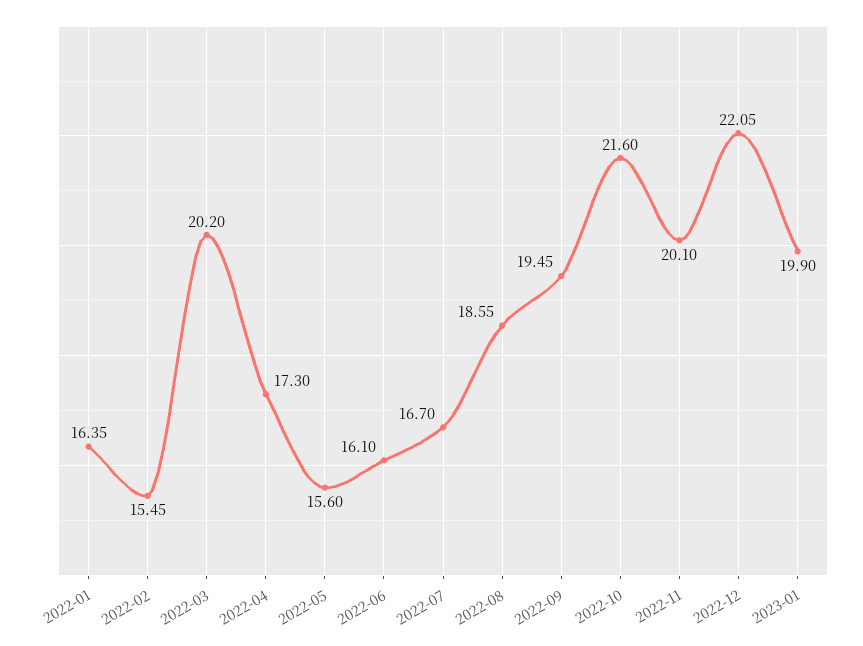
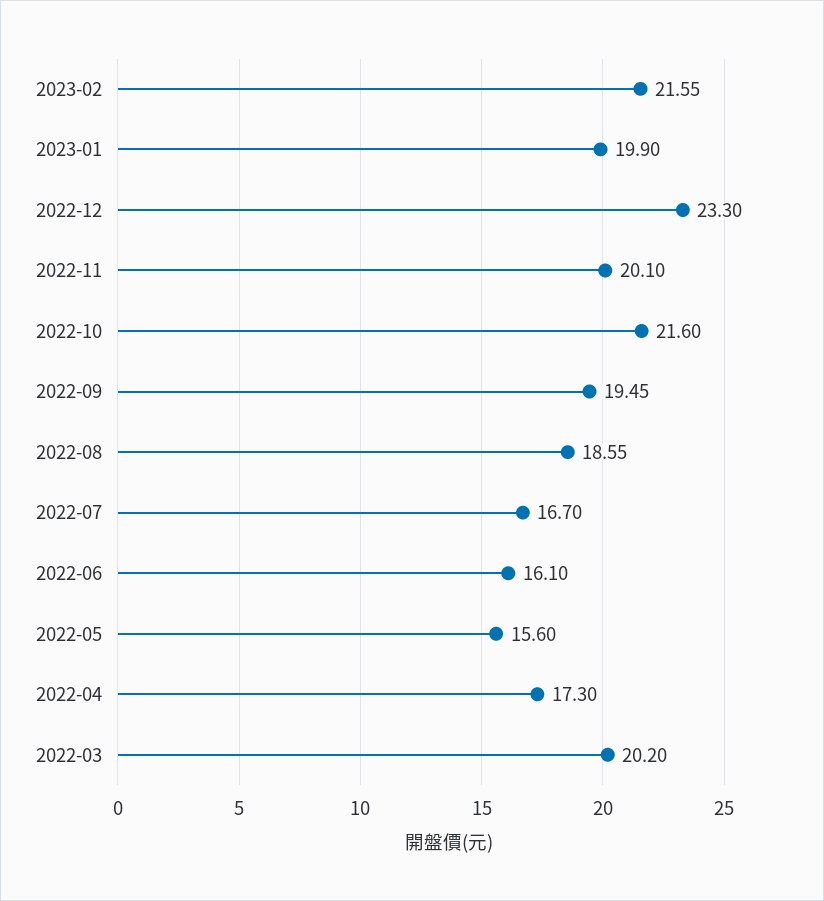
2022-01: 16.35 -> none
2022-02: 15.45 -> none
2022-12: 22.05 -> 23.3
2023-02: none -> 21.55

